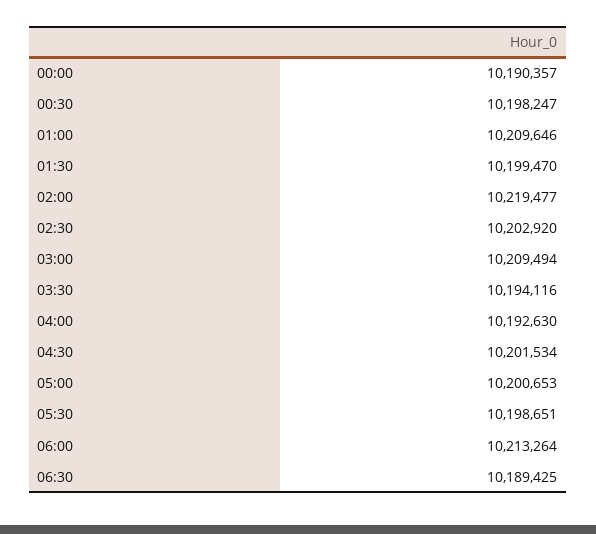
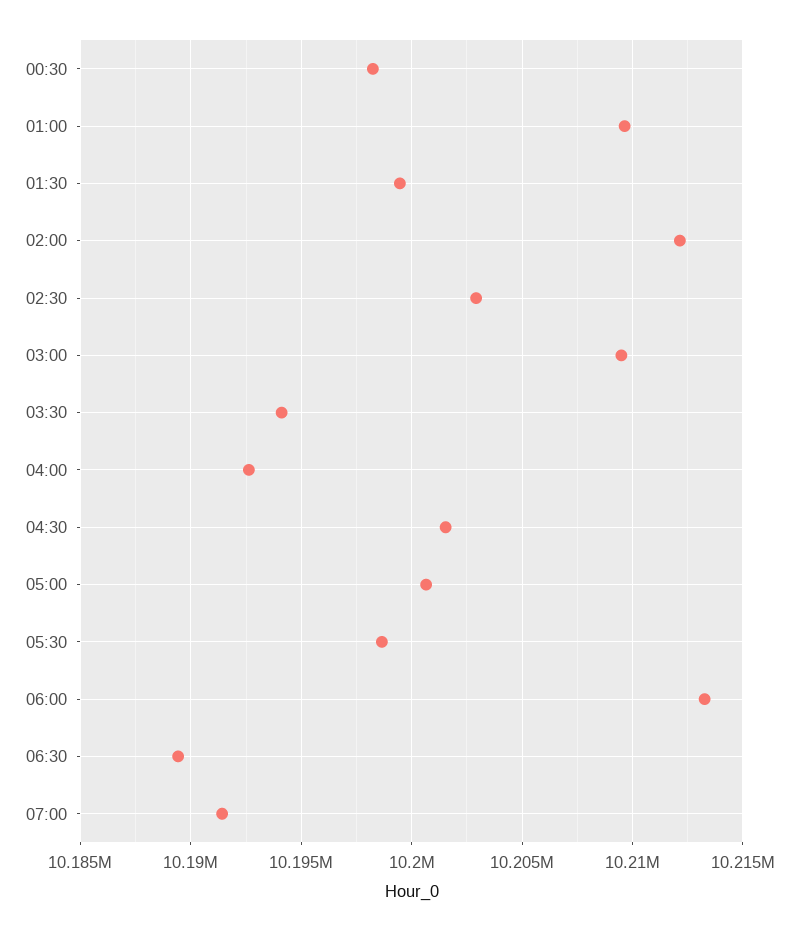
00:00: 10190357 -> none
02:00: 10219477 -> 10212000
07:00: none -> 10191500

